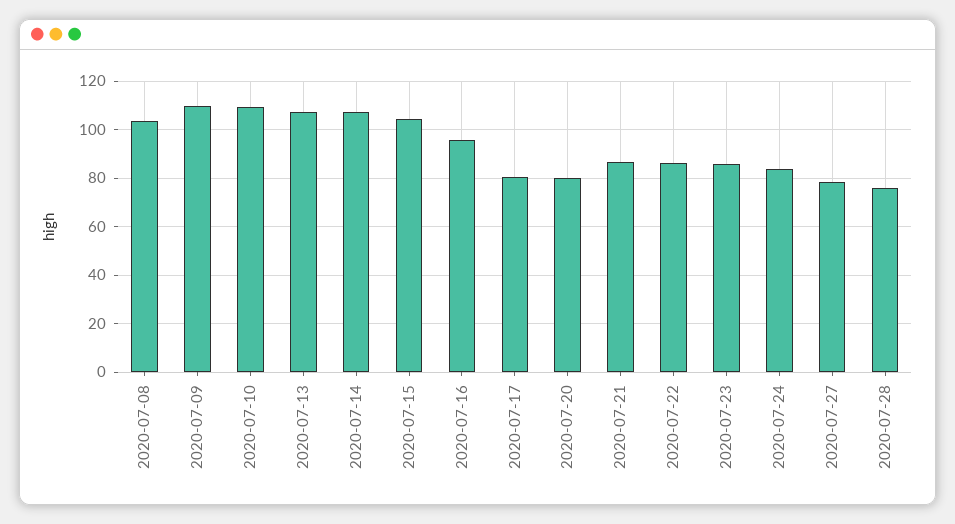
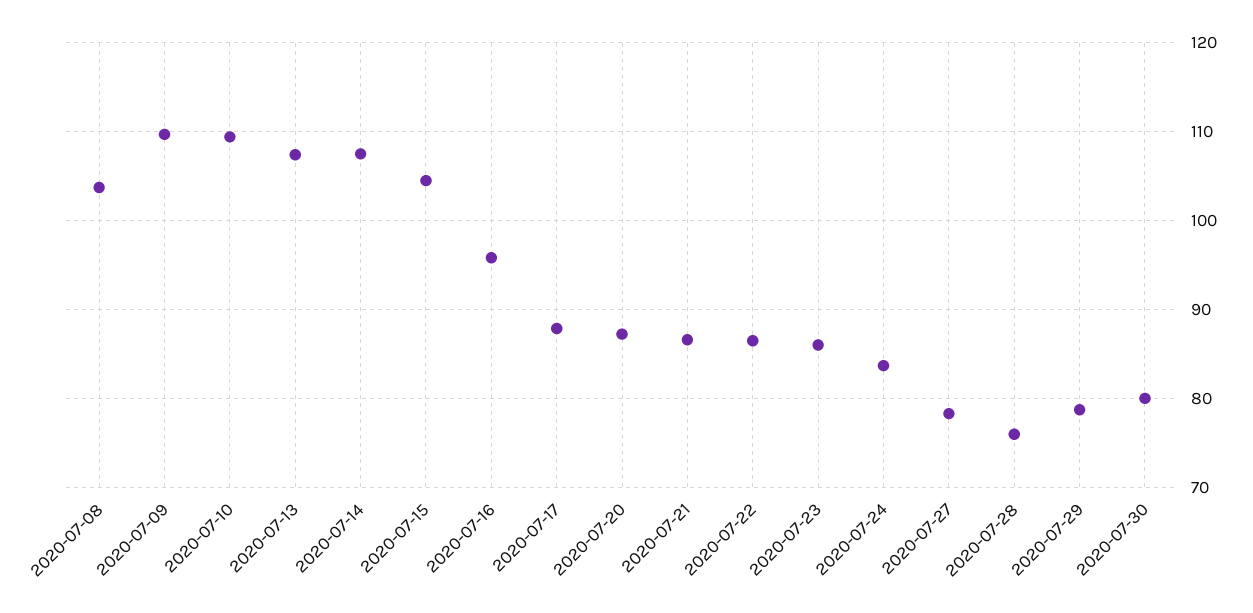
2020-07-17: 80 -> 88
2020-07-20: 80 -> 87
2020-07-29: none -> 79
2020-07-30: none -> 80

